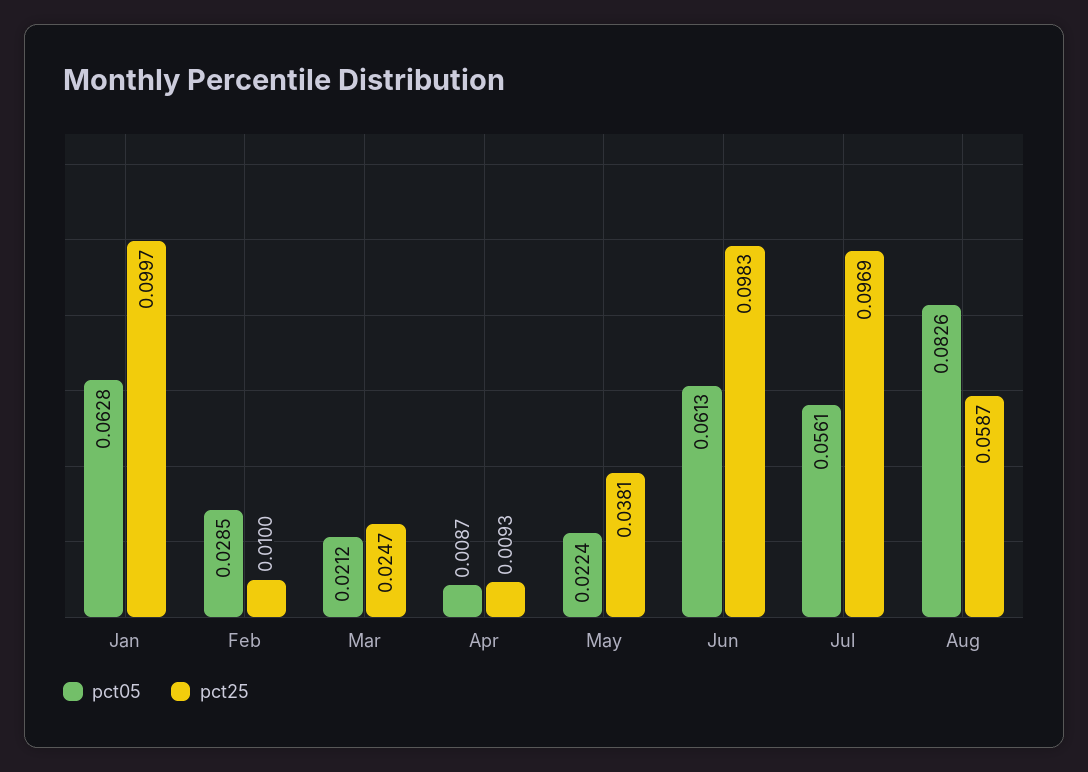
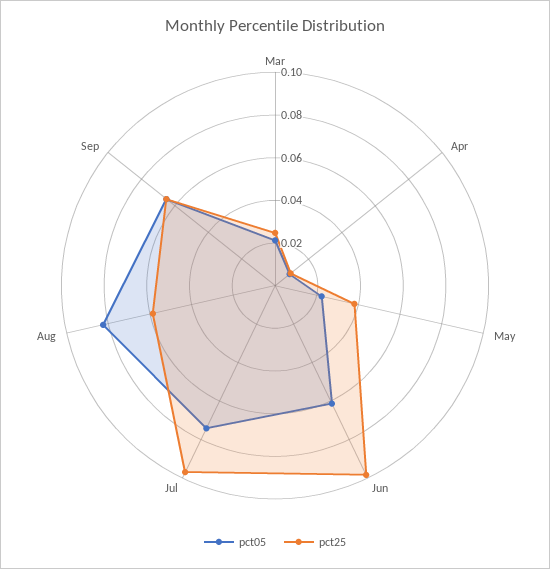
pct05, Jan: 0.0628 -> none
pct25, Jan: 0.0997 -> none
pct05, Feb: 0.0285 -> none
pct25, Feb: 0.01 -> none
pct05, Jul: 0.0561 -> 0.075
pct05, Sep: none -> 0.065
pct25, Sep: none -> 0.065

